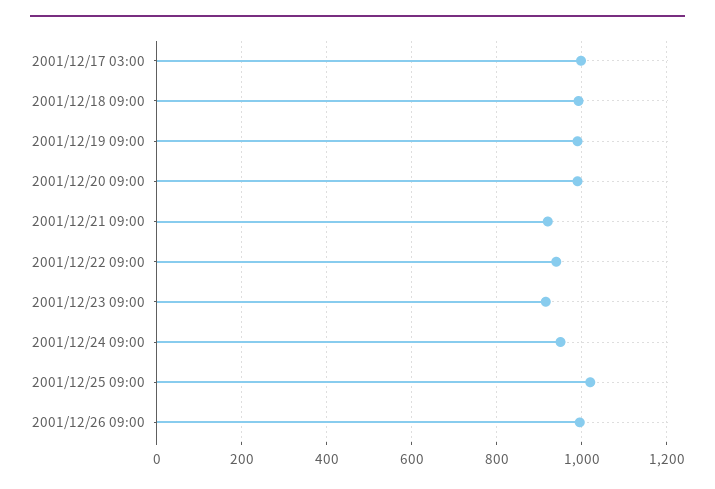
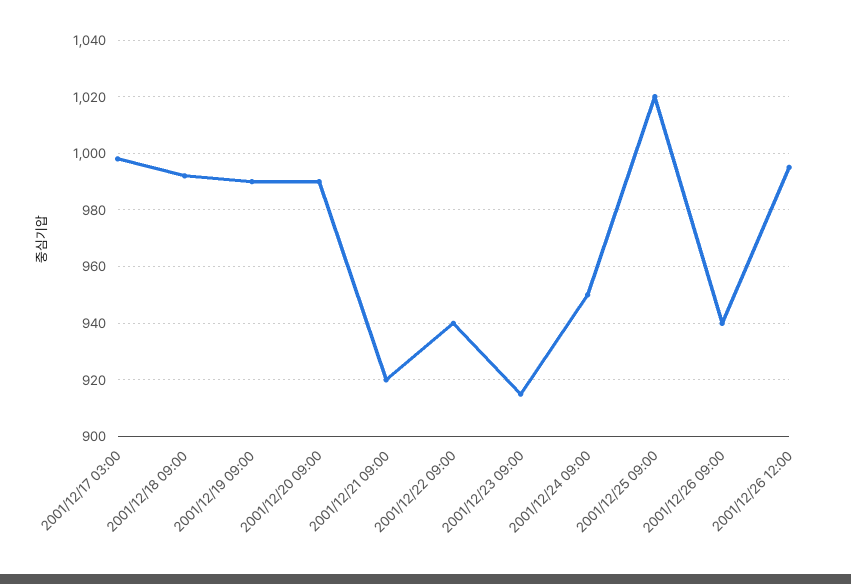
2001/12/26 09:00: 1000 -> 940
2001/12/26 12:00: none -> 995

